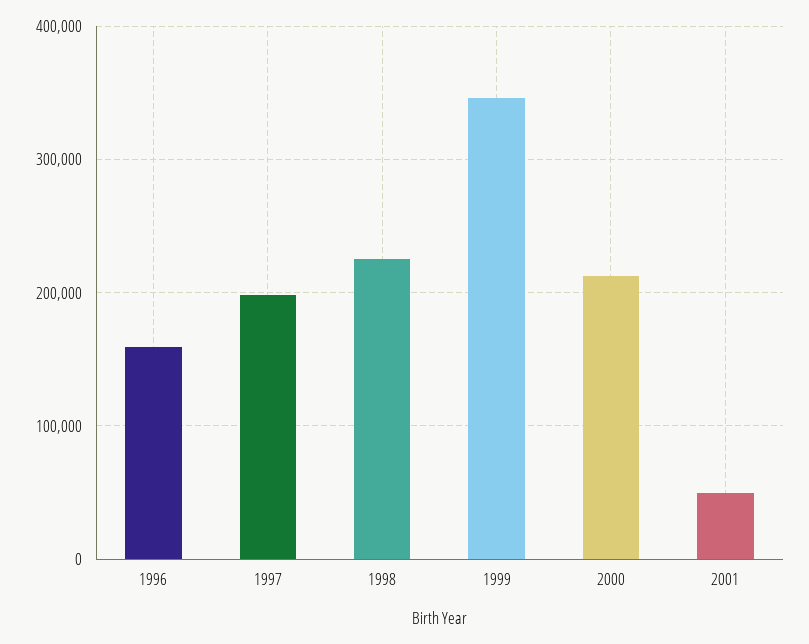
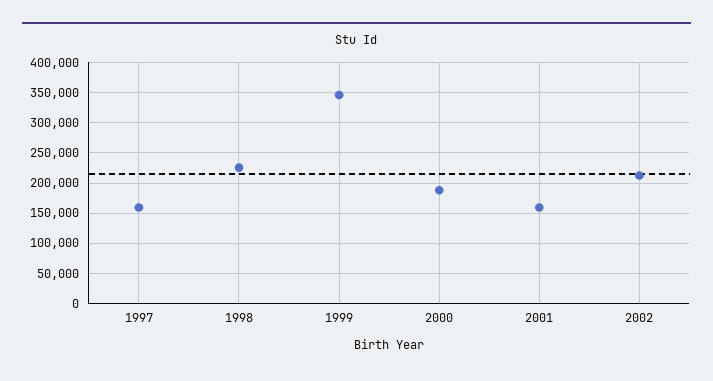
1996: 160000 -> none
1997: 200000 -> 160000
2000: 210000 -> 190000
2001: 50000 -> 160000
2002: none -> 210000

